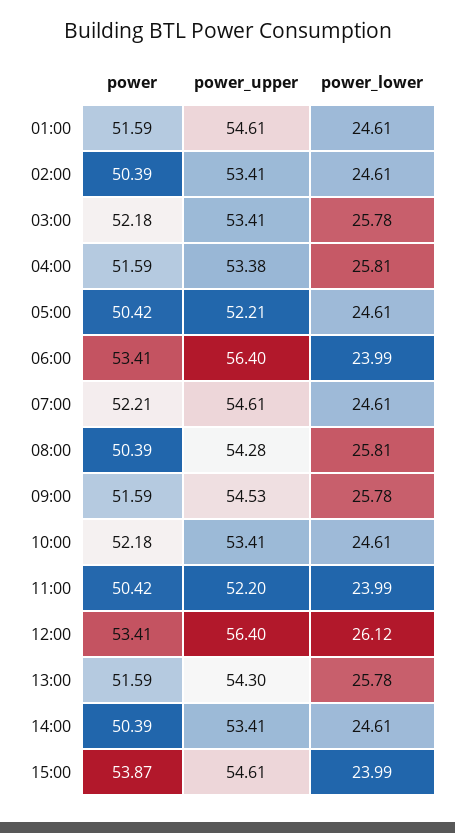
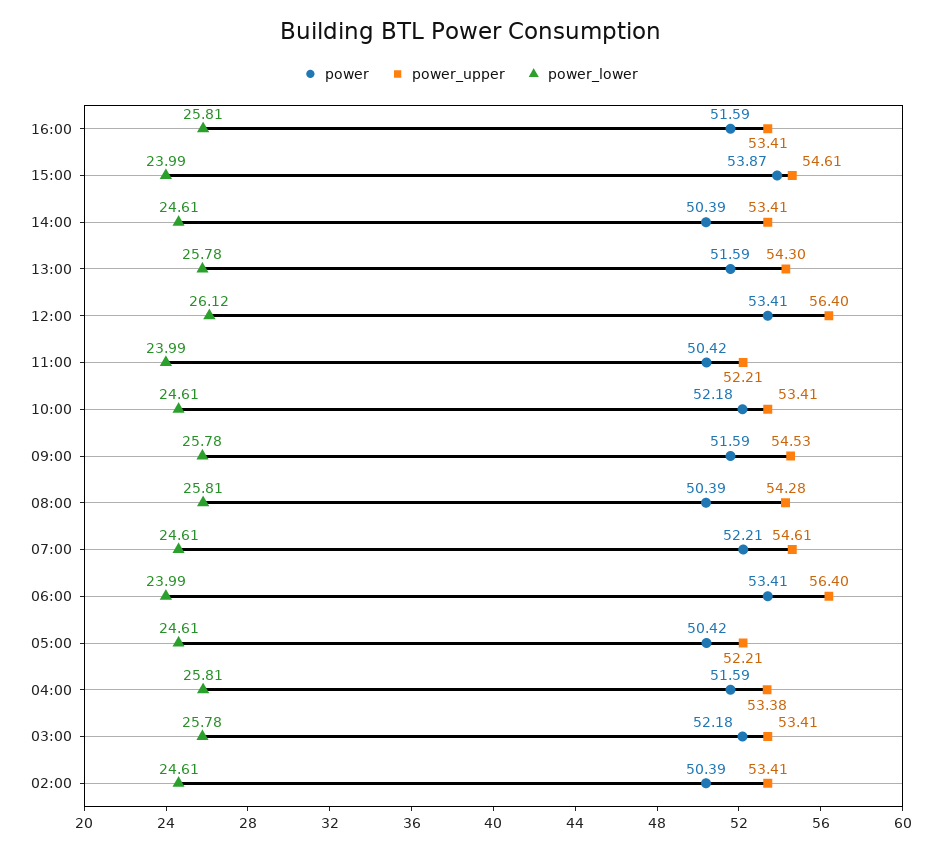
power, 01:00: 51.59 -> none
power_upper, 01:00: 54.61 -> none
power_lower, 01:00: 24.61 -> none
power_upper, 11:00: 52.2 -> 52.21
power, 16:00: none -> 51.59
power_upper, 16:00: none -> 53.41
power_lower, 16:00: none -> 25.81

